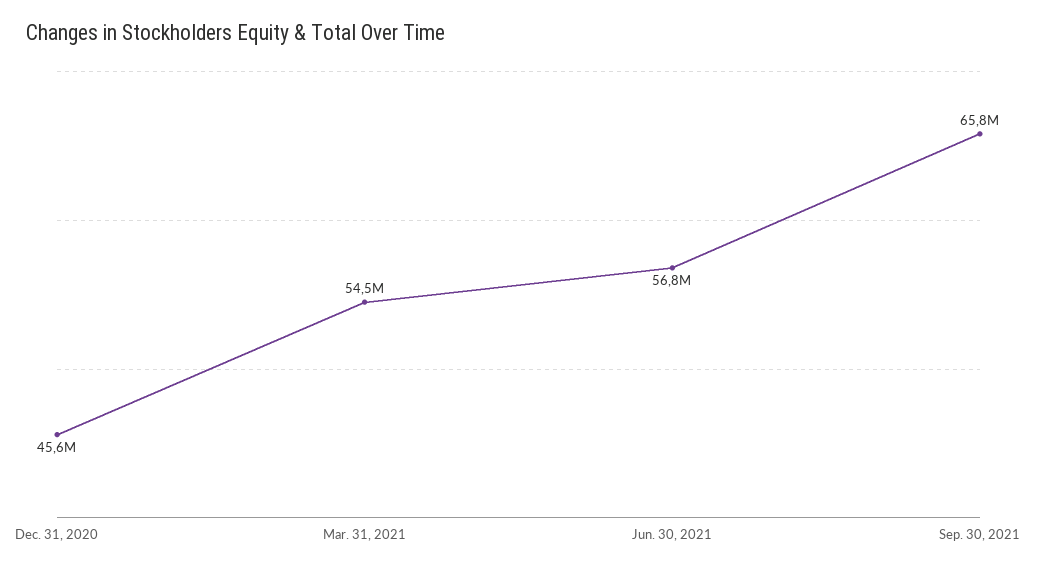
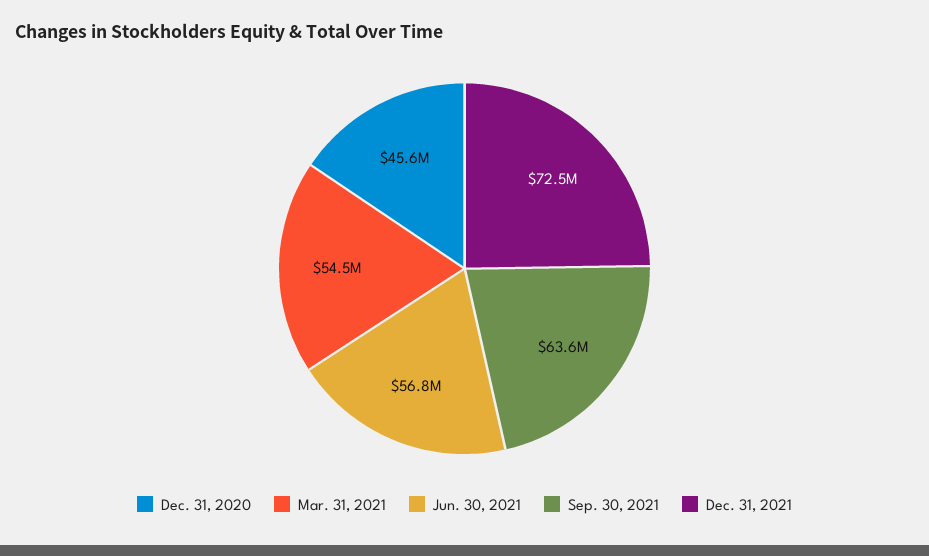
Sep. 30, 2021: 65800000 -> 63600000
Dec. 31, 2021: none -> 72500000

